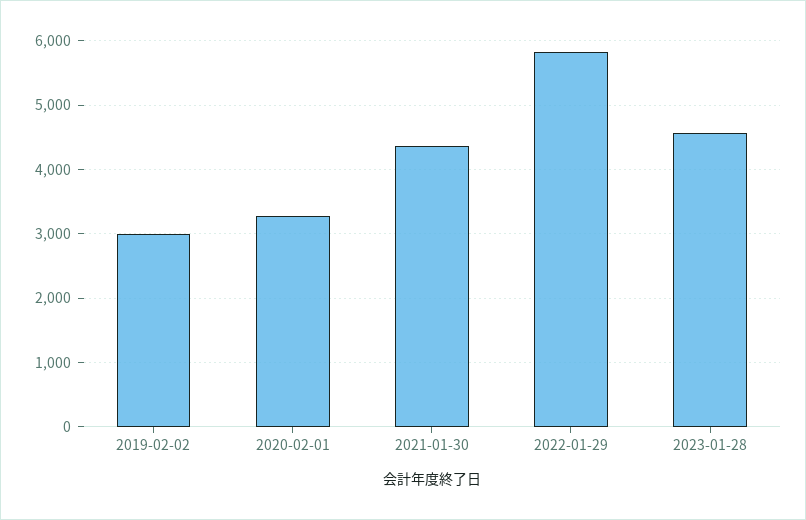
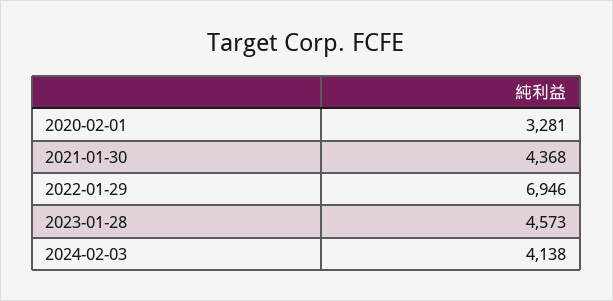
2019-02-02: 3000 -> none
2022-01-29: 5800 -> 6946
2024-02-03: none -> 4138

